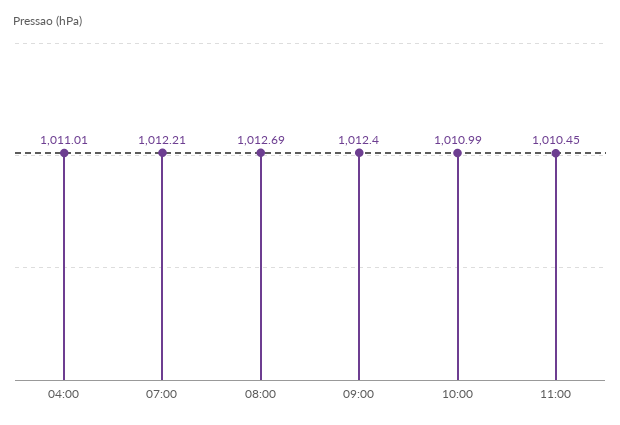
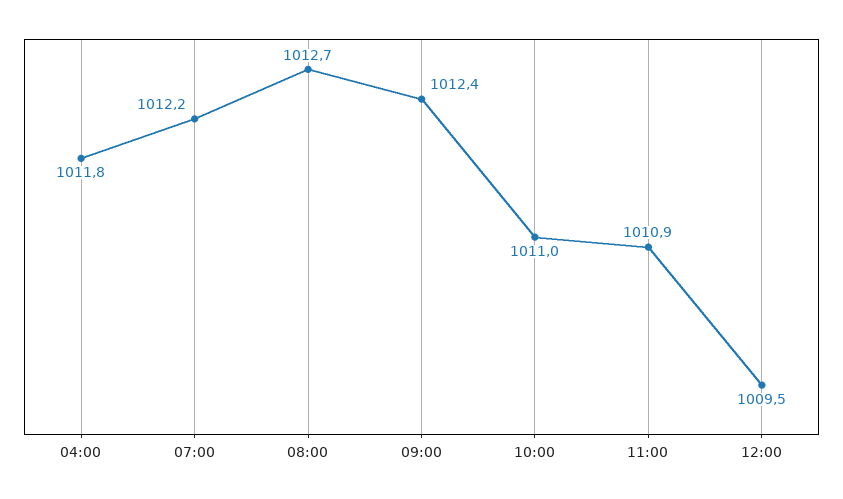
04:00: 1011.01 -> 1011.8
11:00: 1010.45 -> 1010.9
12:00: none -> 1009.5

